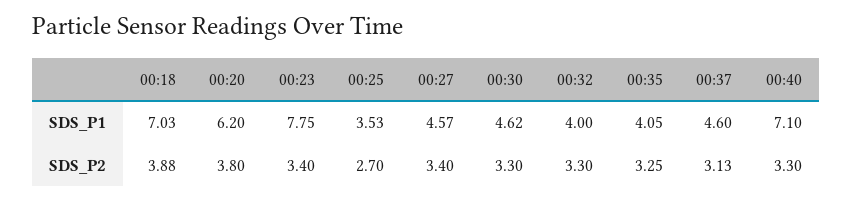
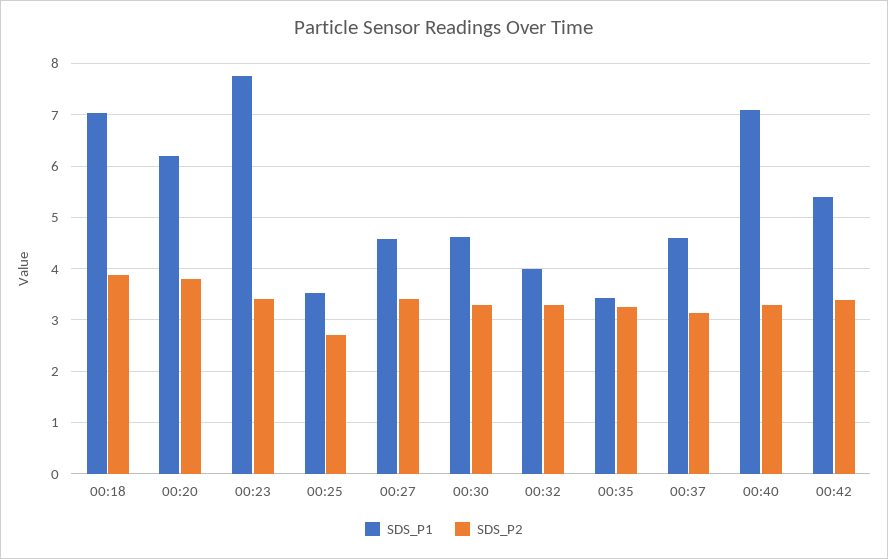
SDS_P1, 00:35: 4.05 -> 3.4
SDS_P1, 00:42: none -> 5.4
SDS_P2, 00:42: none -> 3.4

